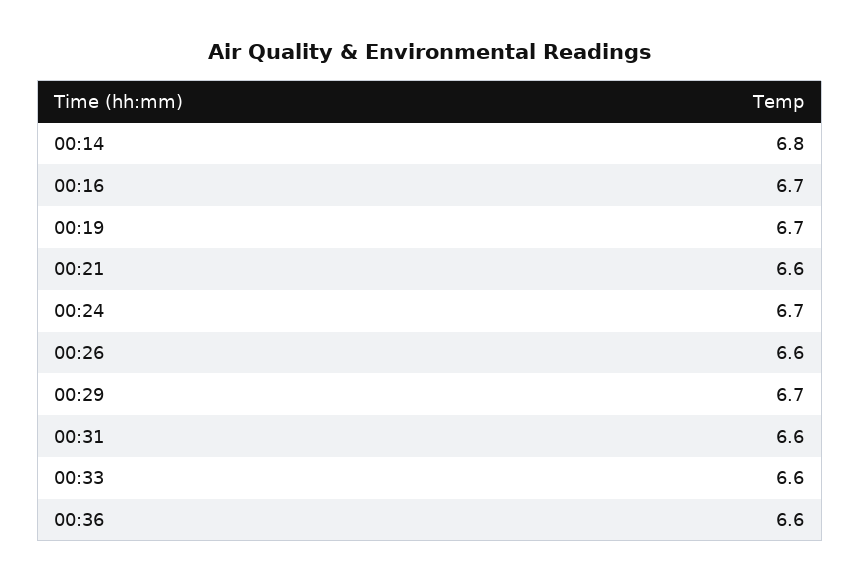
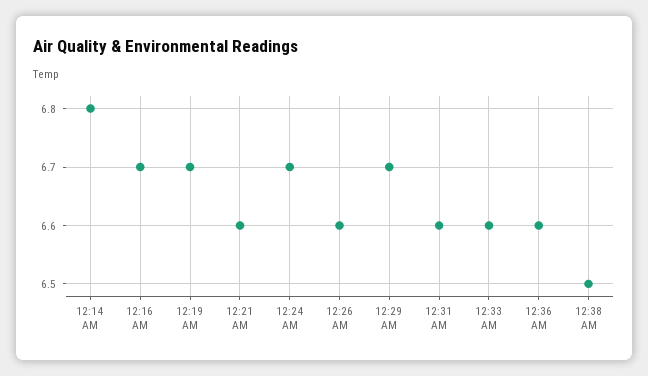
12:38 AM: none -> 6.5

